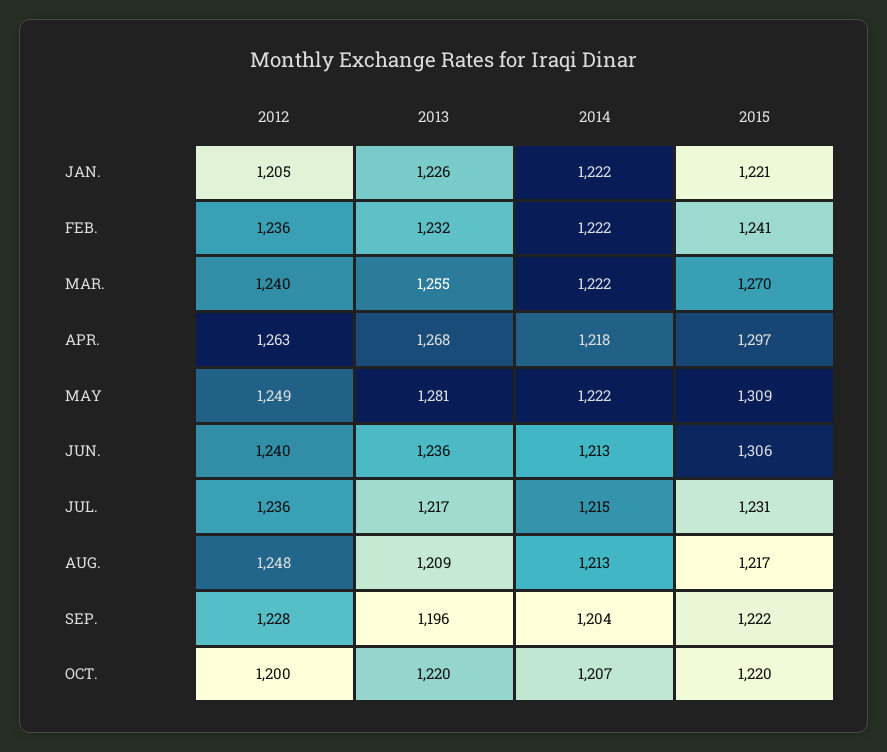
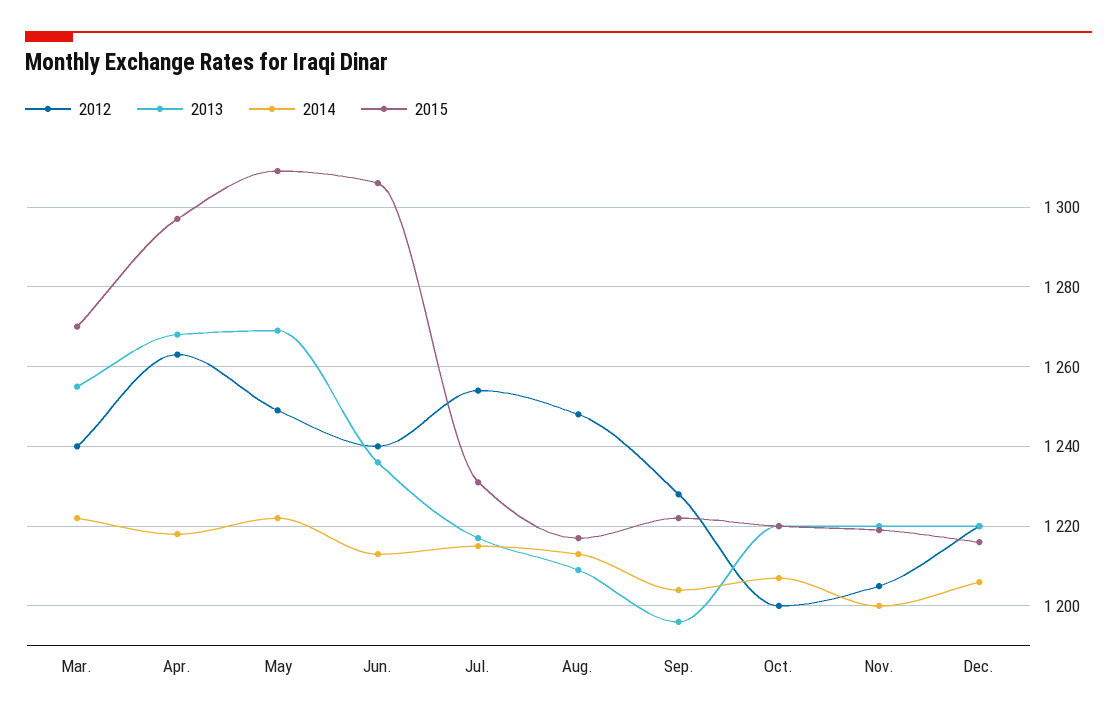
2012, JAN.: 1205 -> none
2013, JAN.: 1226 -> none
2014, JAN.: 1222 -> none
2015, JAN.: 1221 -> none
2012, FEB.: 1236 -> none
2013, FEB.: 1232 -> none
2014, FEB.: 1222 -> none
2015, FEB.: 1241 -> none
2013, MAY: 1281 -> 1270
2012, JUL.: 1236 -> 1255
2012, Nov.: none -> 1205
2013, Nov.: none -> 1220
2014, Nov.: none -> 1200
2015, Nov.: none -> 1220
2012, Dec.: none -> 1220
2013, Dec.: none -> 1220
2014, Dec.: none -> 1205
2015, Dec.: none -> 1215

